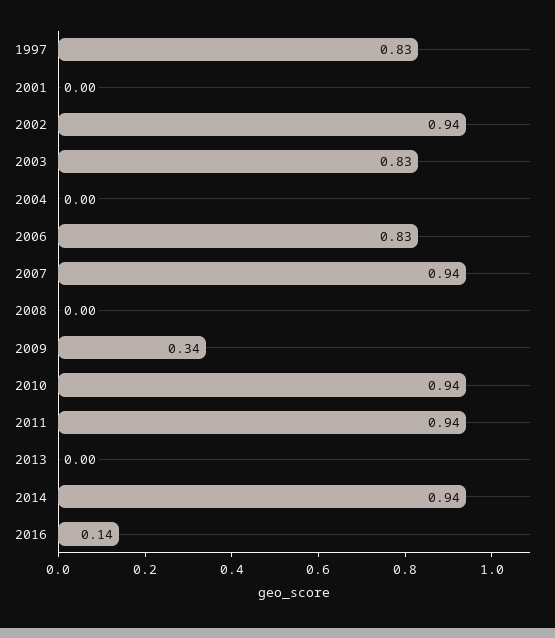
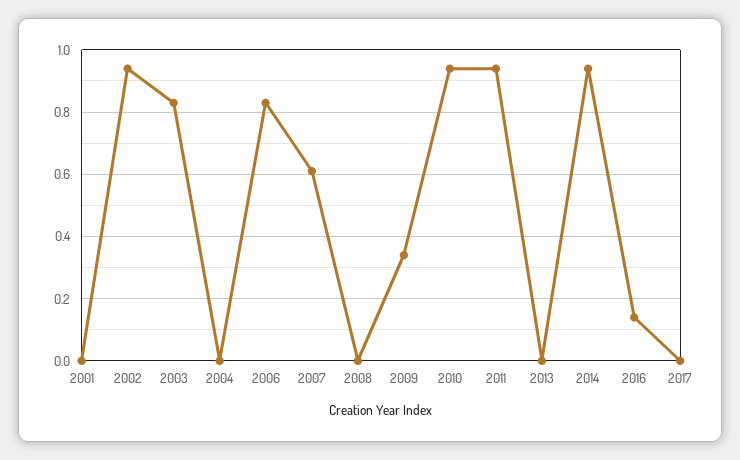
1997: 0.83 -> none
2007: 0.94 -> 0.6
2017: none -> 0

